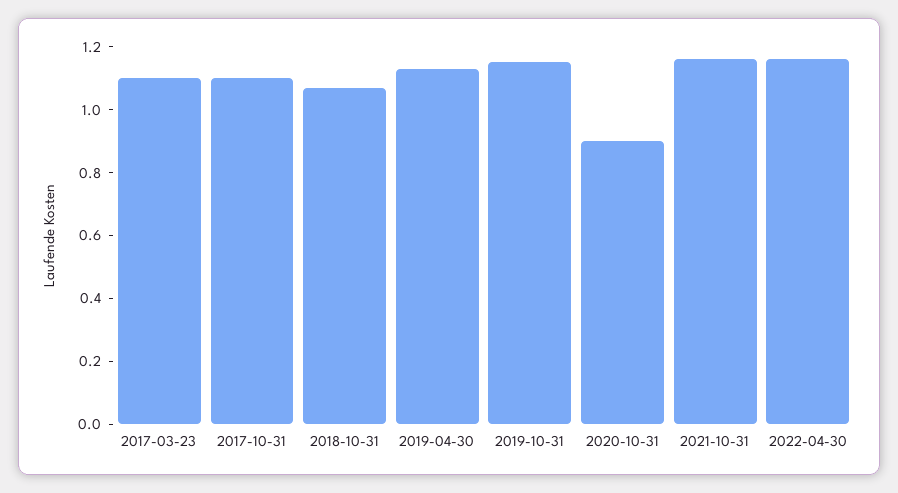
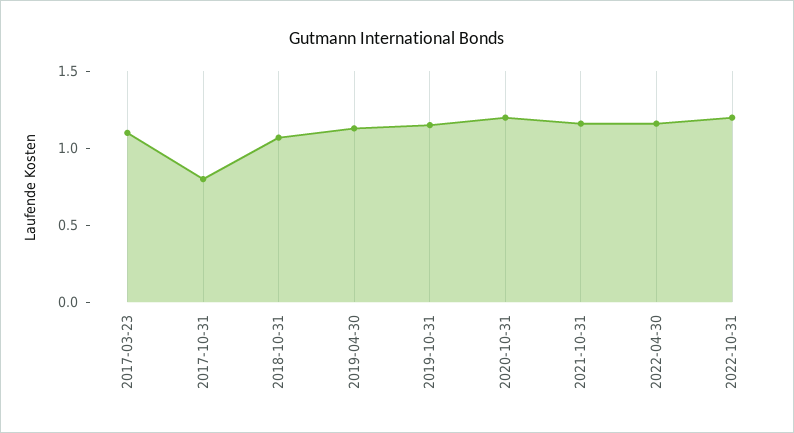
2017-10-31: 1.1 -> 0.8
2020-10-31: 0.9 -> 1.2
2022-10-31: none -> 1.2

